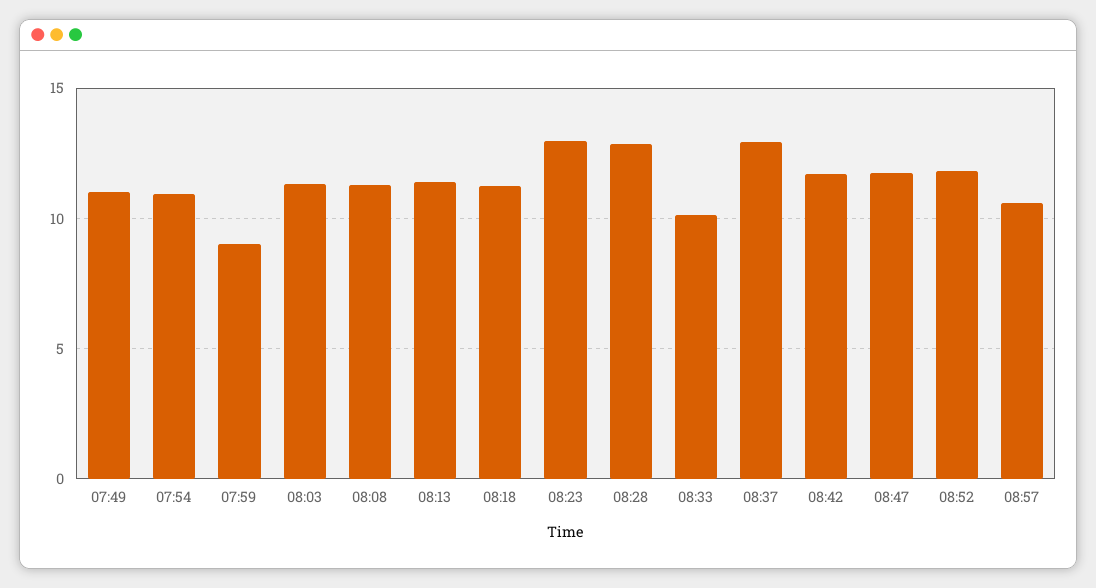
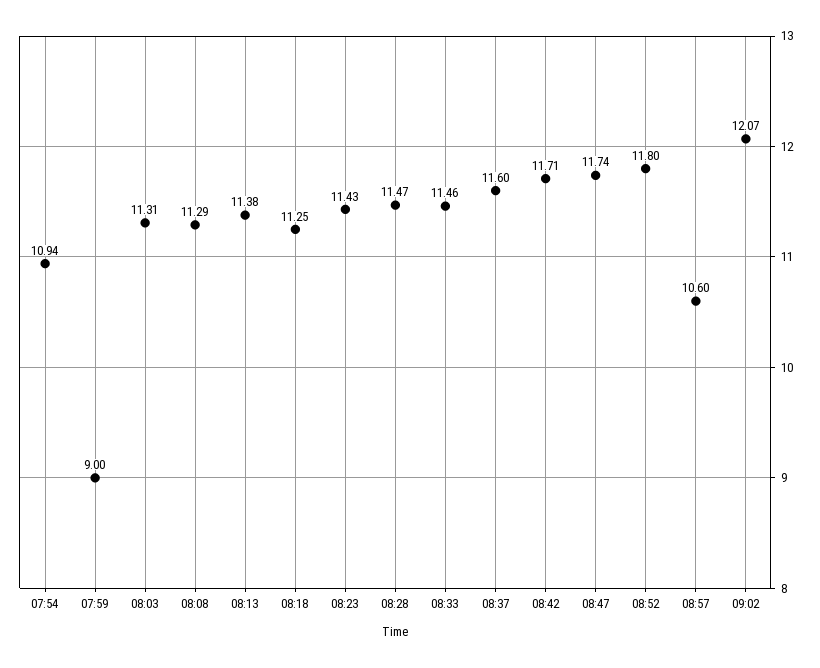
07:49: 11 -> none
08:23: 13 -> 11.43
08:28: 13 -> 11.47
08:33: 10 -> 11.46
08:37: 13 -> 11.6
09:02: none -> 12.07

